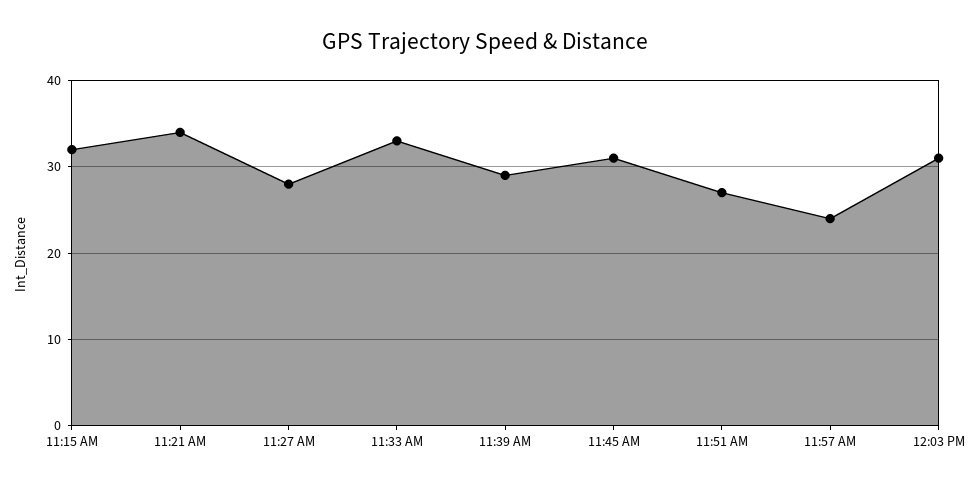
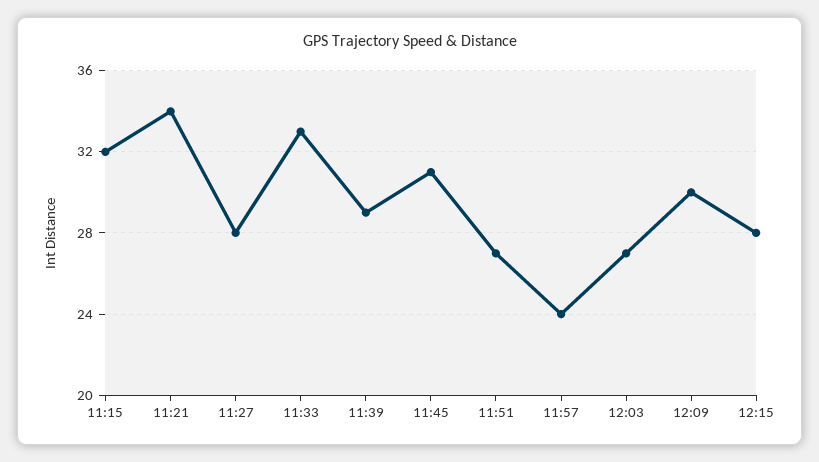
12:03 PM: 31 -> 27
12:09: none -> 30
12:15: none -> 28

